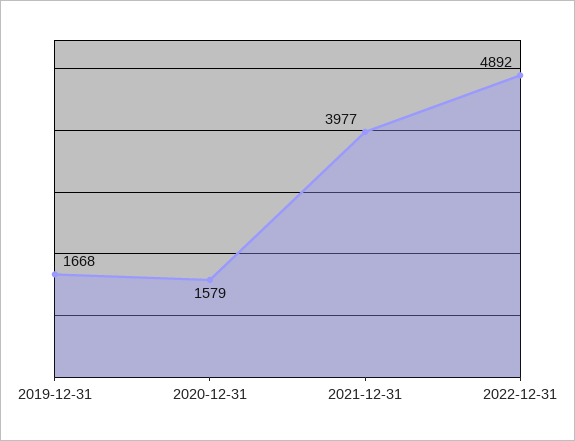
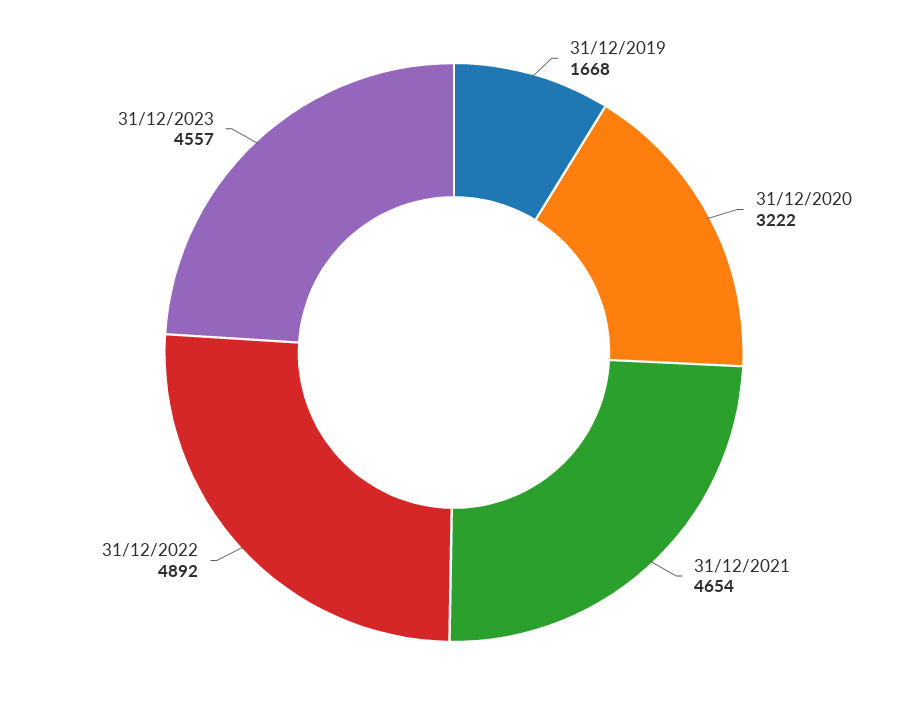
2020-12-31: 1579 -> 3222
2021-12-31: 3977 -> 4654
31/12/2023: none -> 4557

